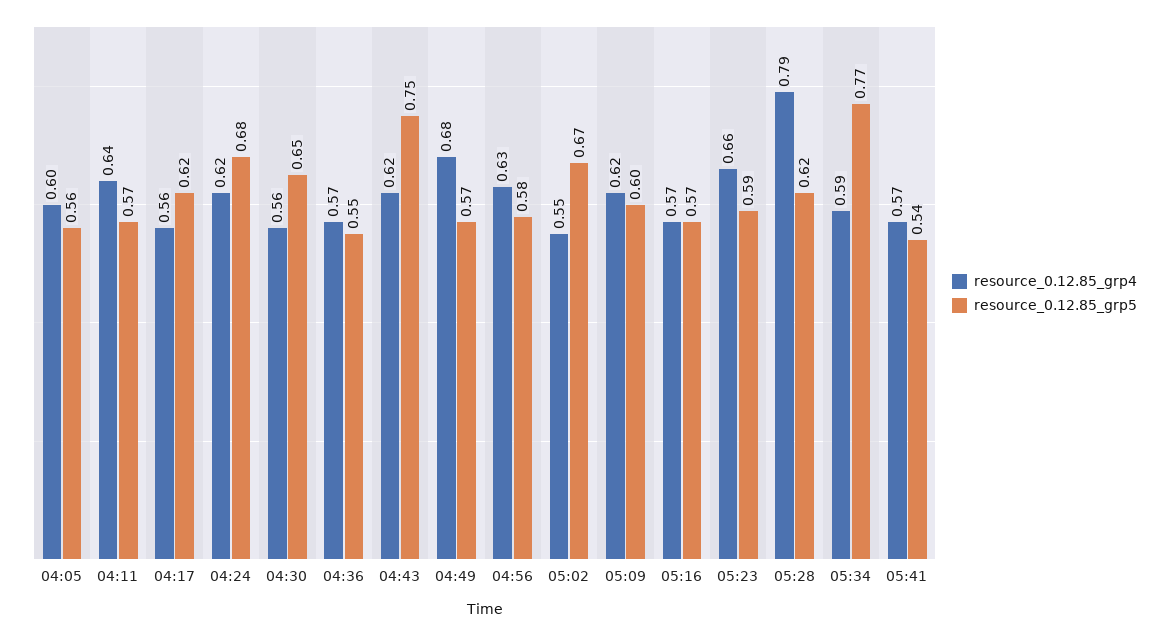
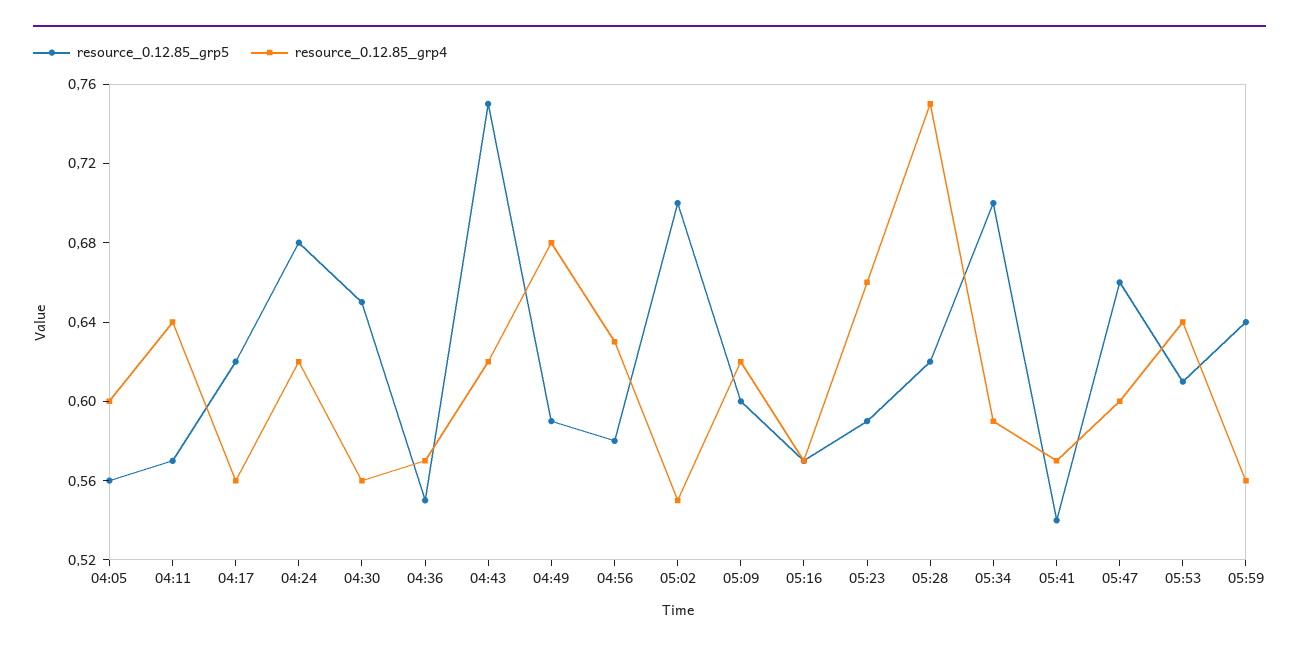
resource_0.12.85_grp5, 04:49: 0.57 -> 0.59
resource_0.12.85_grp5, 05:02: 0.67 -> 0.7
resource_0.12.85_grp4, 05:28: 0.79 -> 0.75
resource_0.12.85_grp5, 05:34: 0.77 -> 0.7
resource_0.12.85_grp5, 05:47: none -> 0.66
resource_0.12.85_grp4, 05:47: none -> 0.6
resource_0.12.85_grp5, 05:53: none -> 0.61
resource_0.12.85_grp4, 05:53: none -> 0.64
resource_0.12.85_grp5, 05:59: none -> 0.64
resource_0.12.85_grp4, 05:59: none -> 0.56

